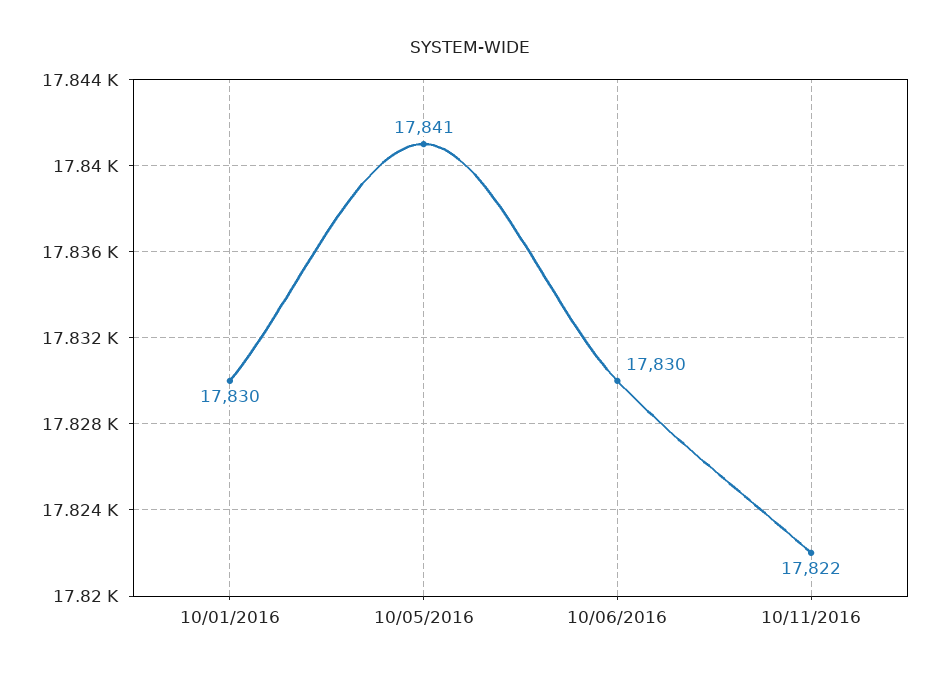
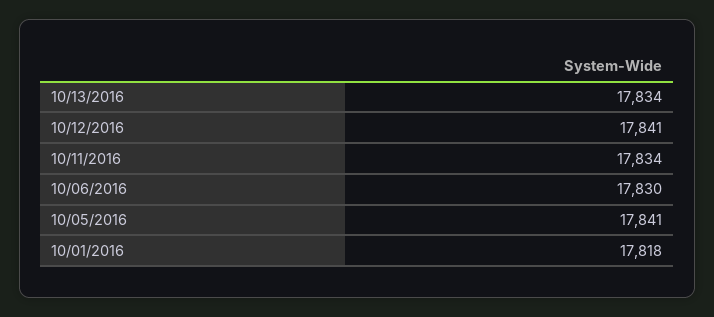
10/01/2016: 17830 -> 17818
10/11/2016: 17822 -> 17834
10/13/2016: none -> 17834
10/12/2016: none -> 17841

